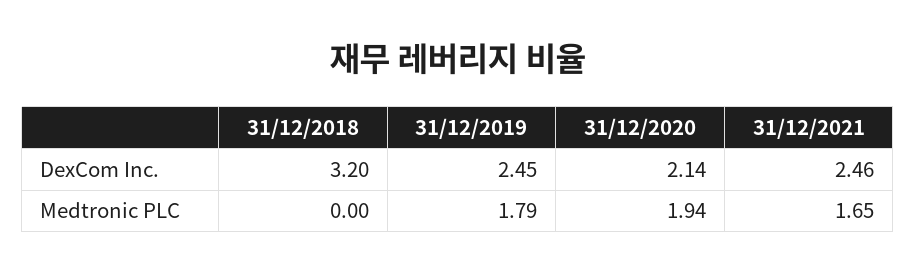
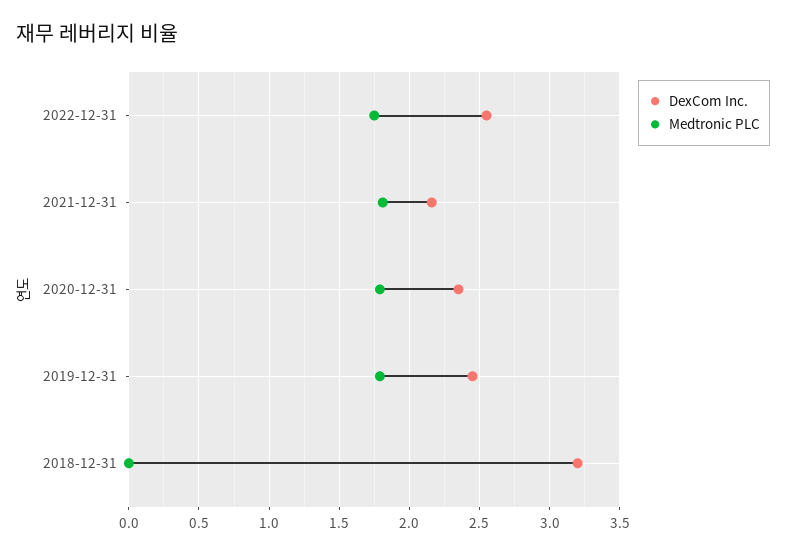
DexCom Inc., 31/12/2020: 2.14 -> 2.35
DexCom Inc., 31/12/2021: 2.46 -> 2.15
Medtronic PLC, 31/12/2020: 1.94 -> 1.8
Medtronic PLC, 31/12/2021: 1.65 -> 1.8
DexCom Inc., 2022-12-31: none -> 2.55
Medtronic PLC, 2022-12-31: none -> 1.75

